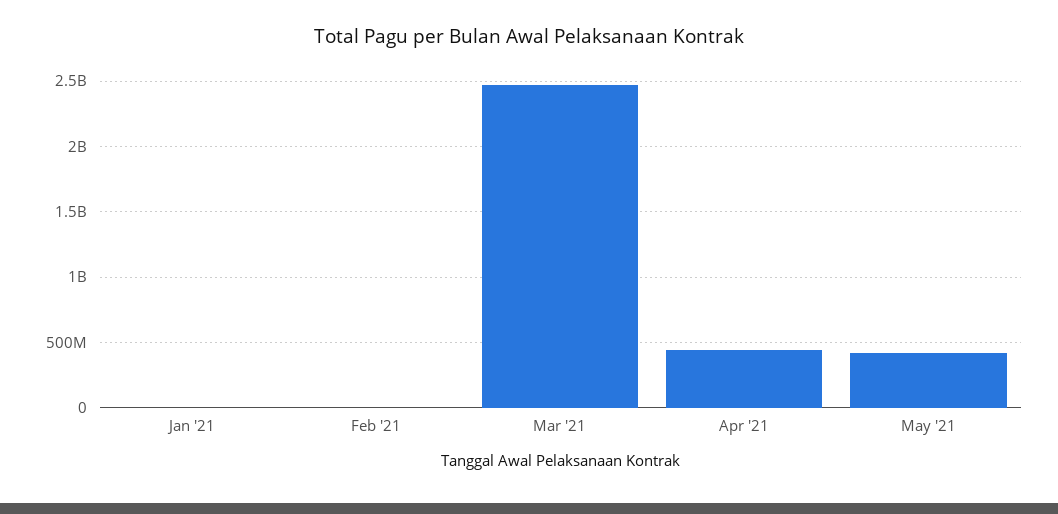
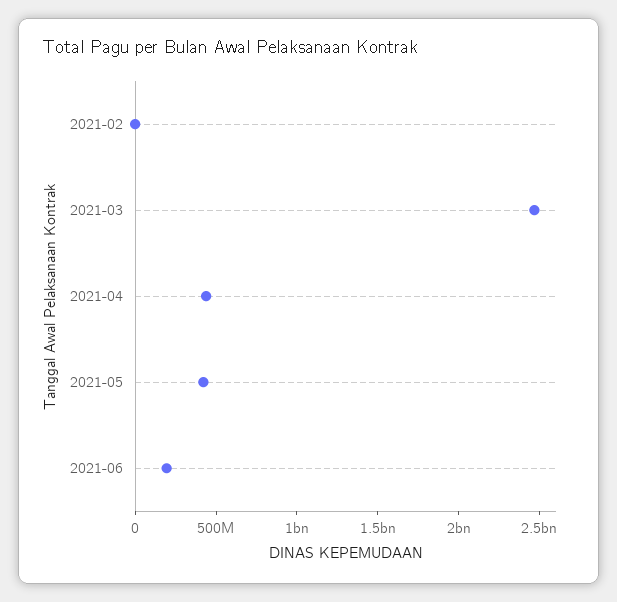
Jan '21: 0 -> none
2021-06: none -> 200000000

